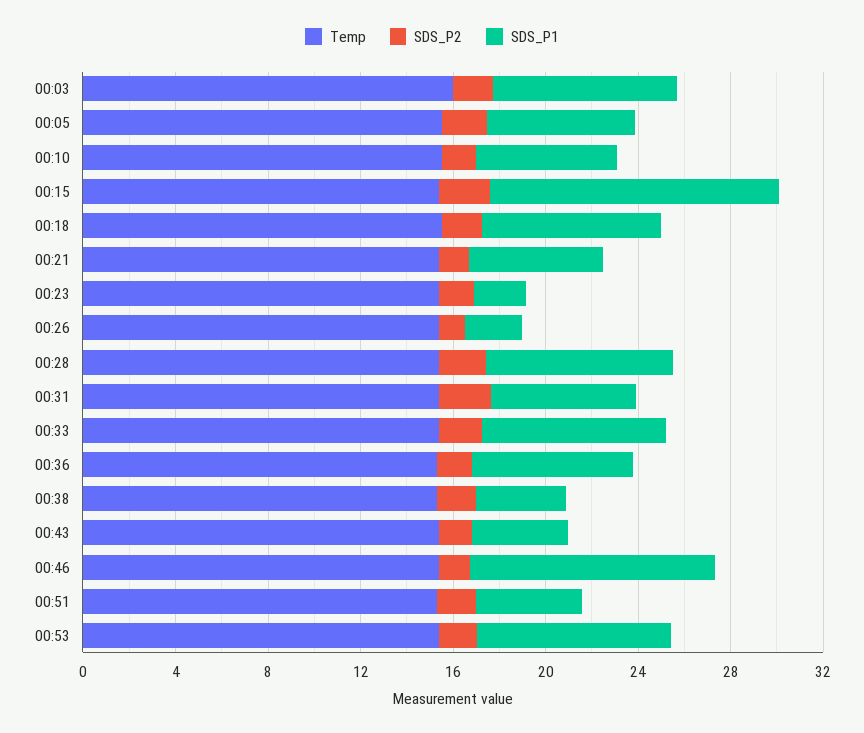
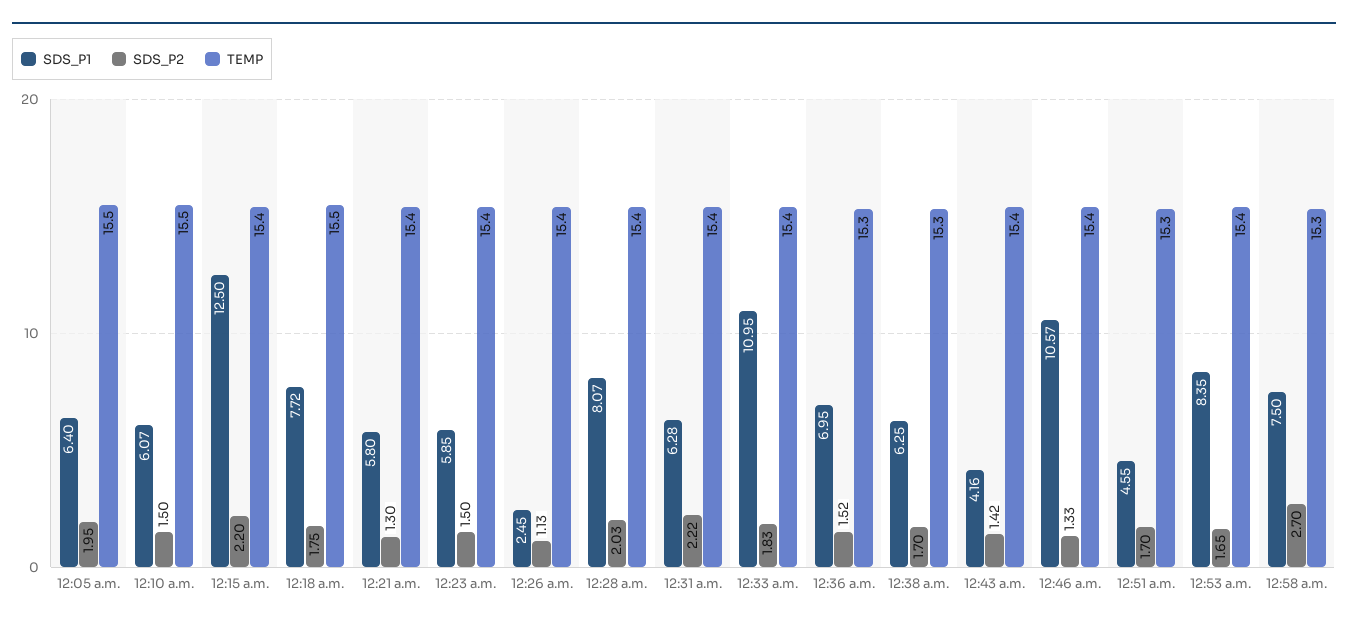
Temp, 00:03: 16 -> none
SDS_P2, 00:03: 2 -> none
SDS_P1, 00:03: 8 -> none
SDS_P1, 00:23: 2 -> 5.85
SDS_P1, 00:33: 8 -> 10.95
SDS_P1, 00:38: 4 -> 6.25
SDS_P1, 12:58 a.m.: none -> 7.5
SDS_P2, 12:58 a.m.: none -> 2.7
Temp, 12:58 a.m.: none -> 15.3

